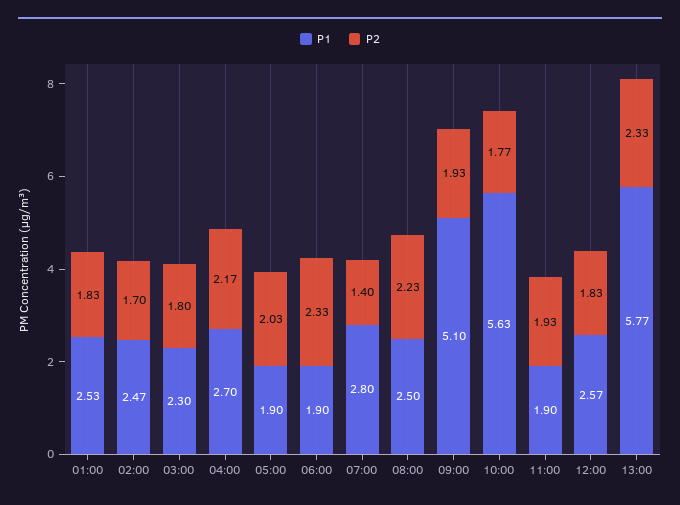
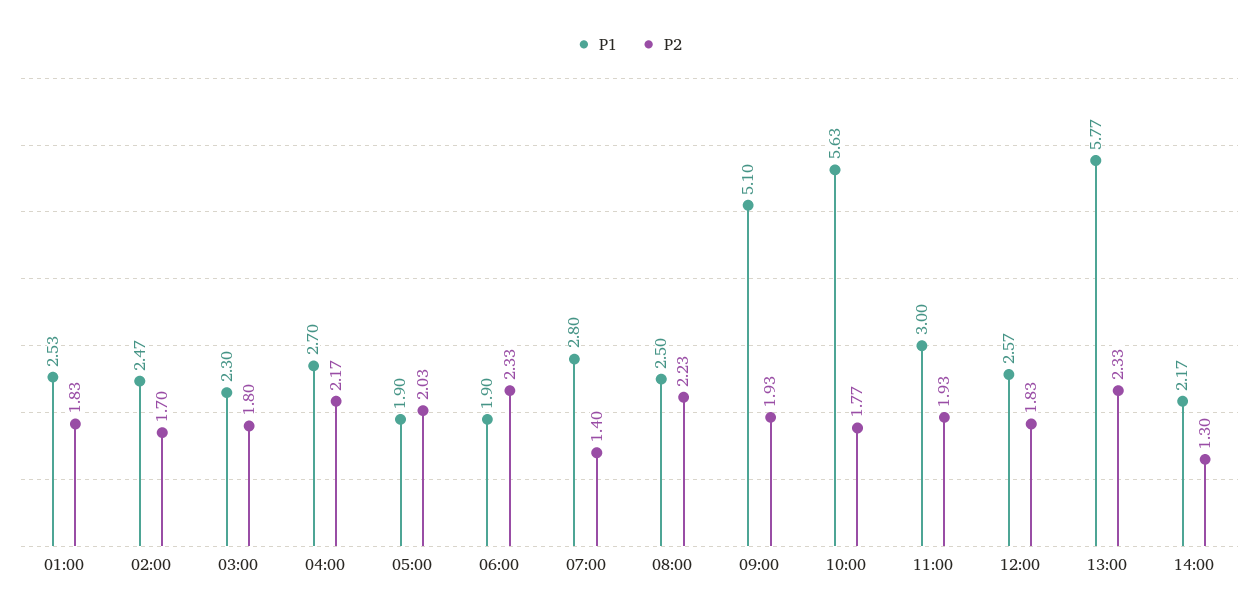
P1, 11:00: 1.9 -> 3
P1, 14:00: none -> 2.17
P2, 14:00: none -> 1.3

